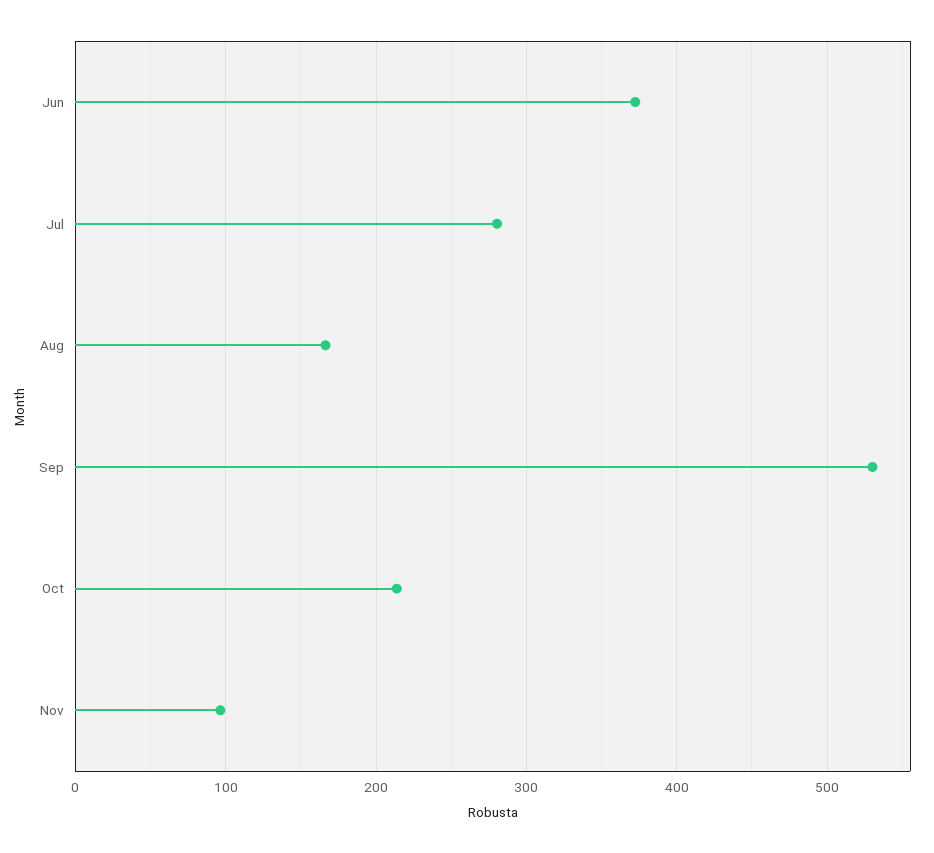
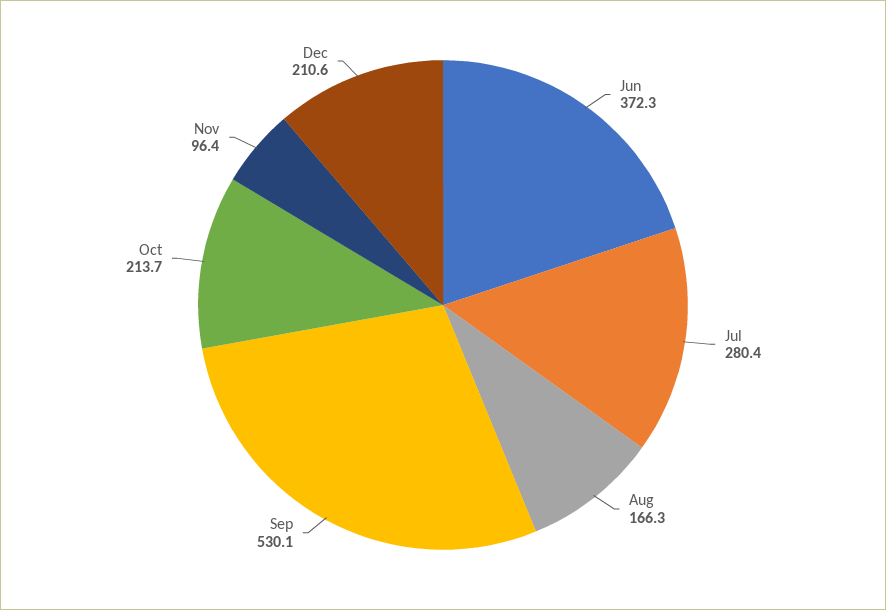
Dec: none -> 210.6

